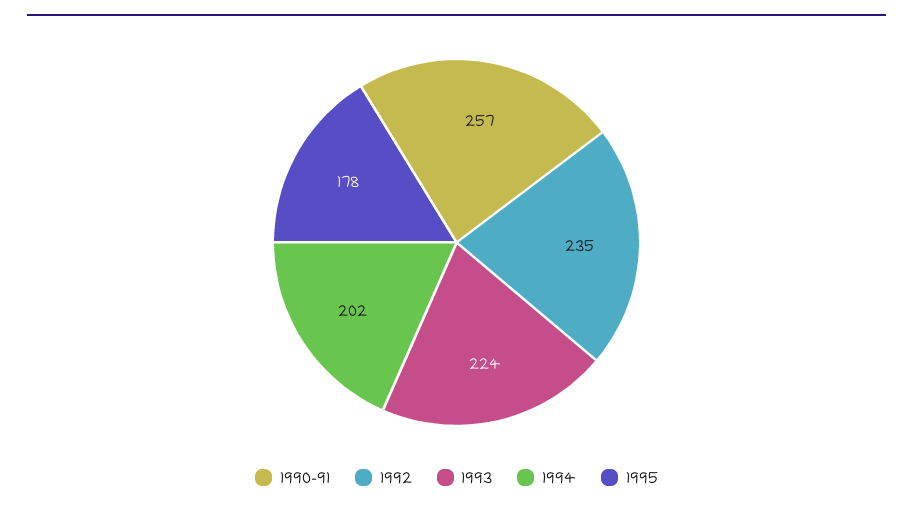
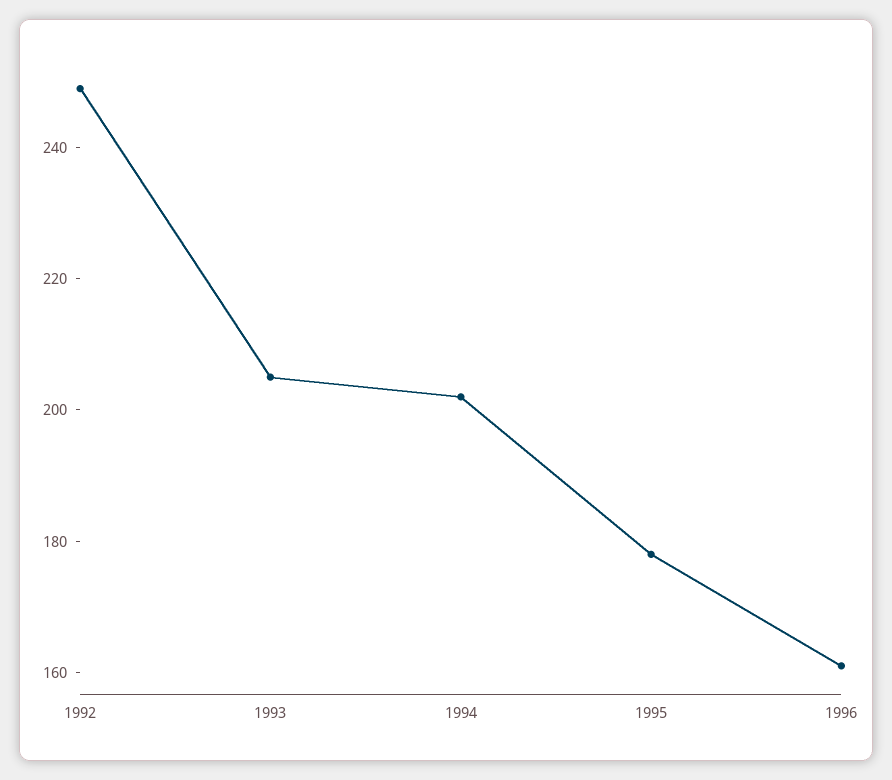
1990-91: 257 -> none
1992: 235 -> 250
1993: 224 -> 205
1996: none -> 160

